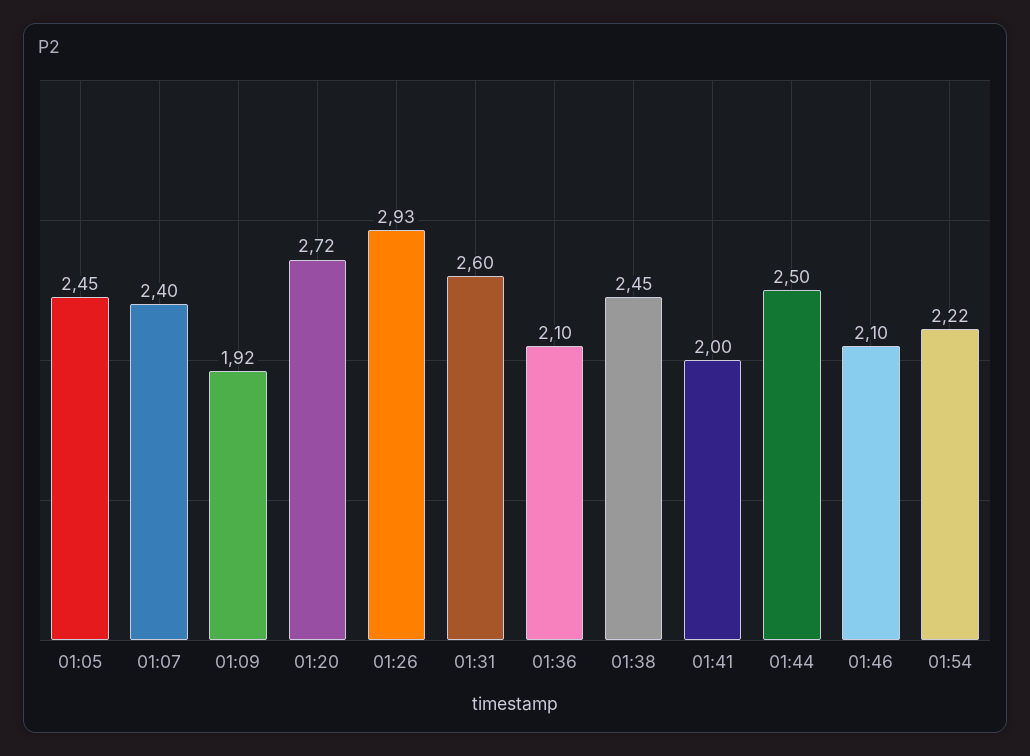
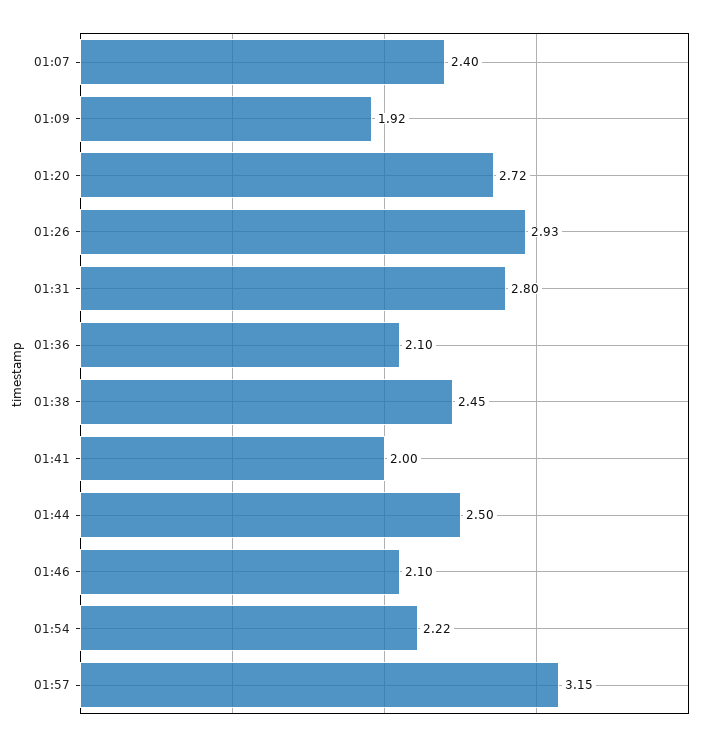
01:05: 2.45 -> none
01:31: 2.6 -> 2.8
01:57: none -> 3.15

